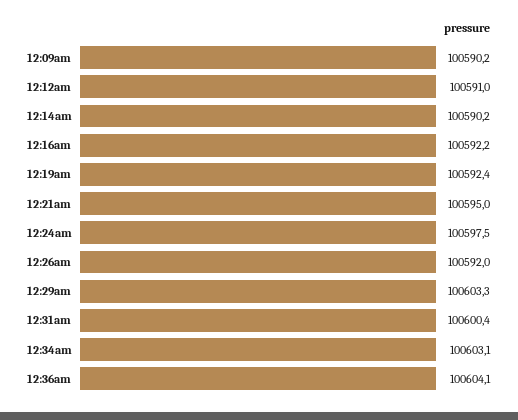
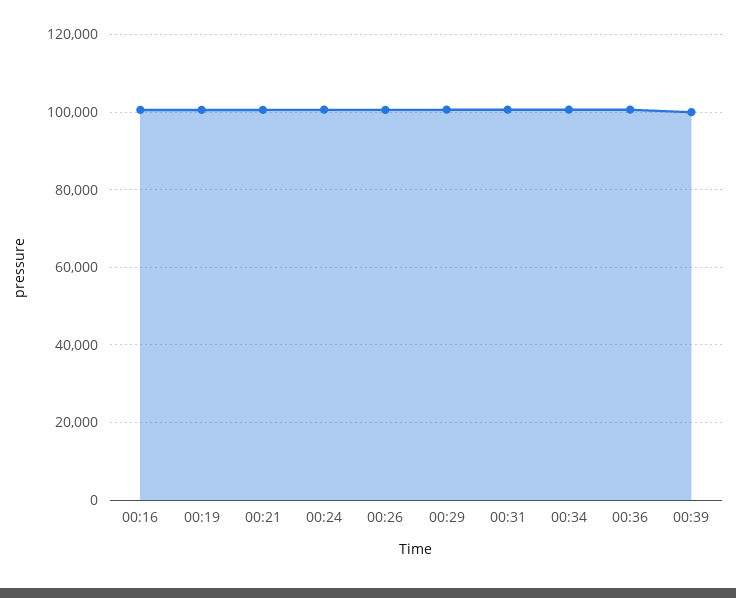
12:09am: 100590.2 -> none
12:12am: 100591 -> none
12:14am: 100590.2 -> none
00:39: none -> 100000

